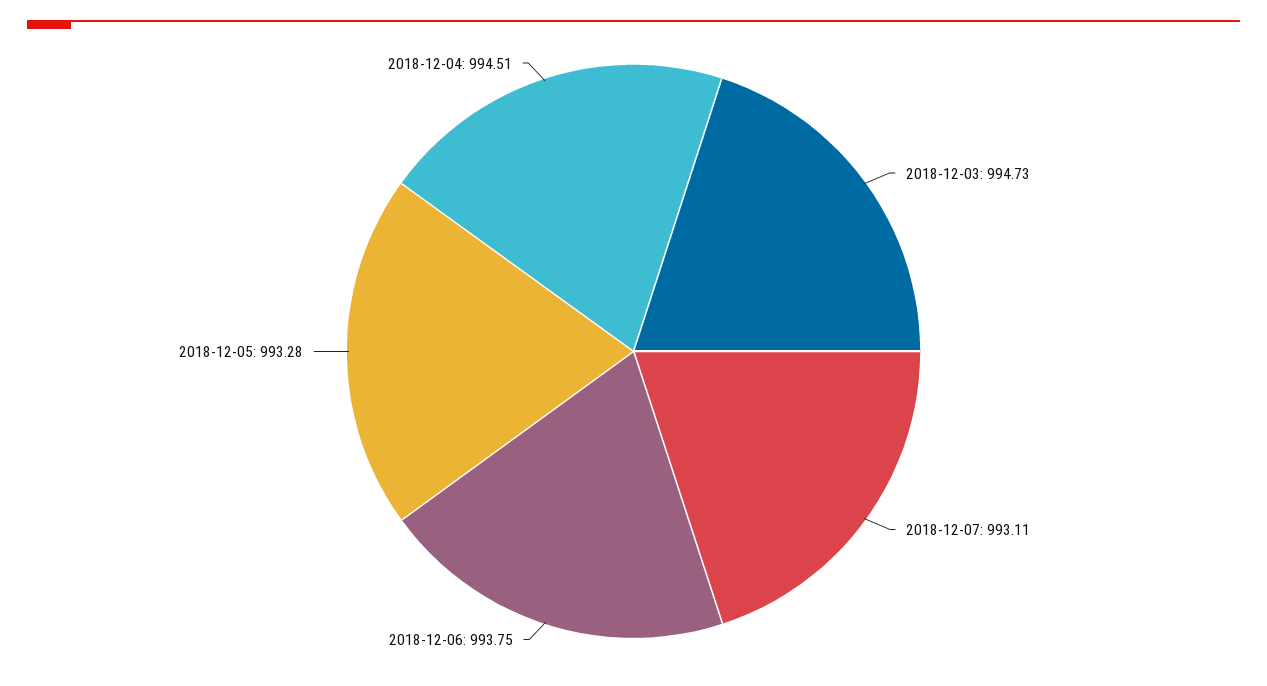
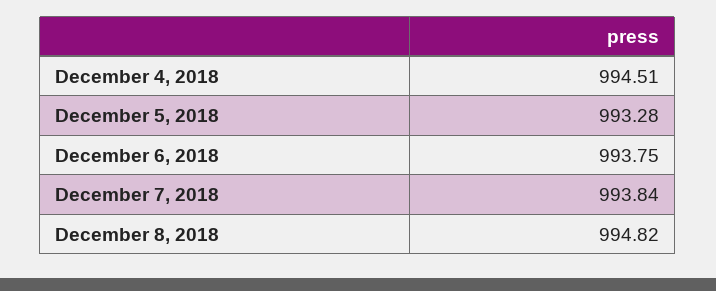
2018-12-03: 994.73 -> none
2018-12-07: 993.11 -> 993.84
December 8, 2018: none -> 994.82

